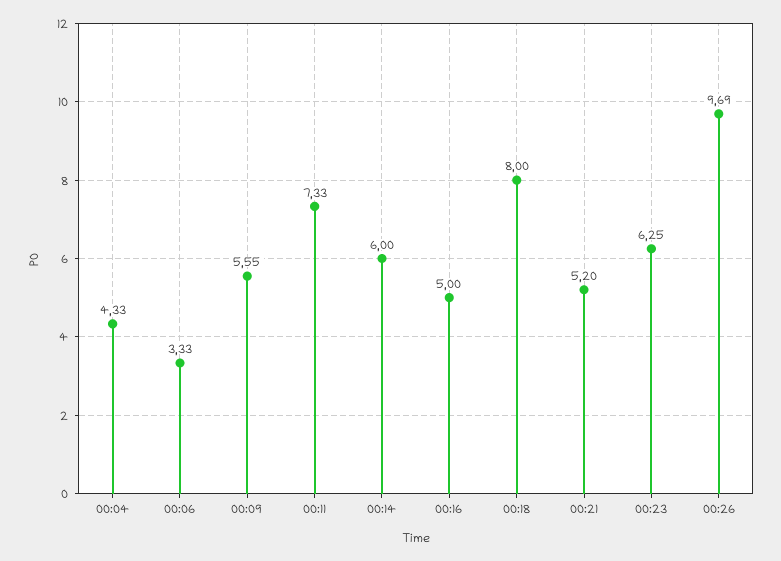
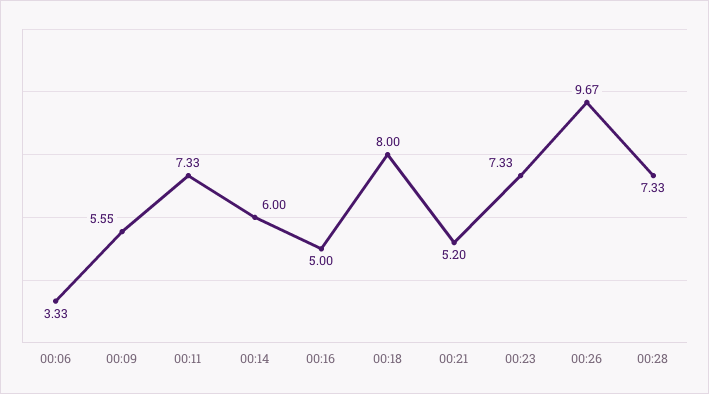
00:04: 4.33 -> none
00:23: 6.25 -> 7.33
00:26: 9.69 -> 9.67
00:28: none -> 7.33

